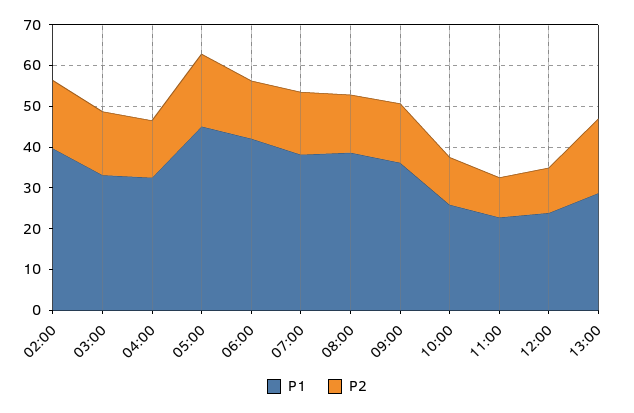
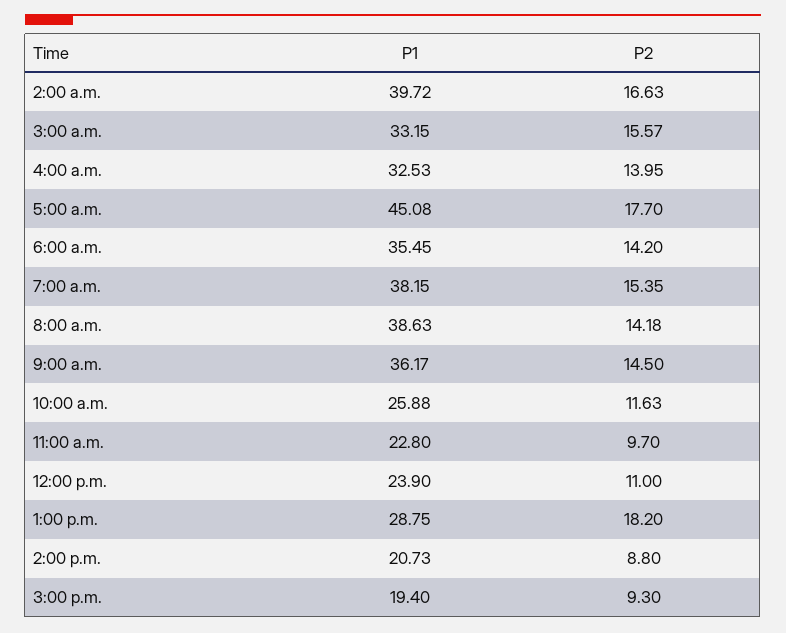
P1, 06:00: 42 -> 35.45
P1, 2:00 p.m.: none -> 20.73
P2, 2:00 p.m.: none -> 8.8
P1, 3:00 p.m.: none -> 19.4
P2, 3:00 p.m.: none -> 9.3

